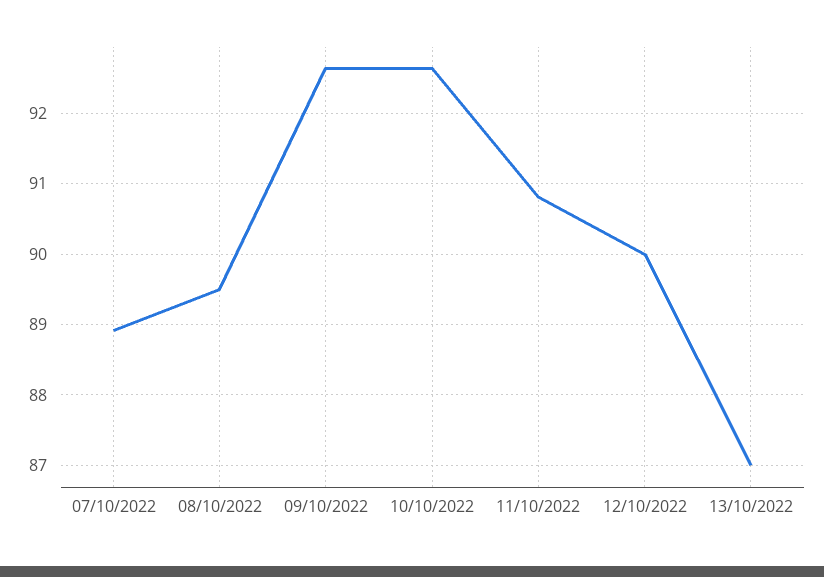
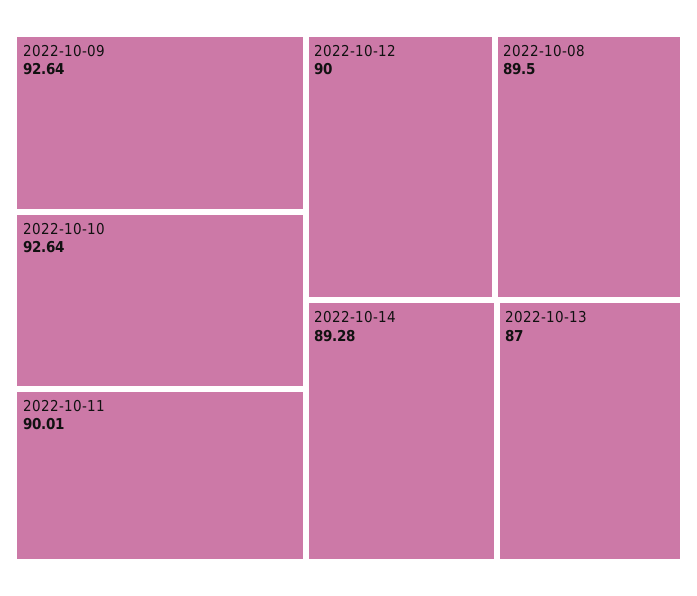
07/10/2022: 88.9 -> none
11/10/2022: 90.8 -> 90.01
2022-10-14: none -> 89.28

